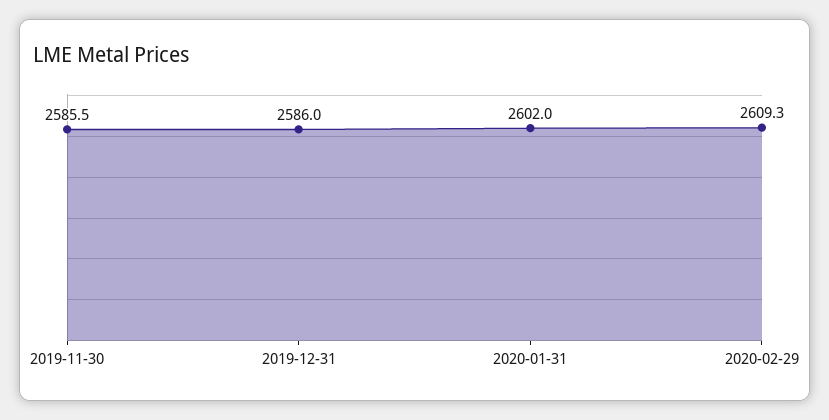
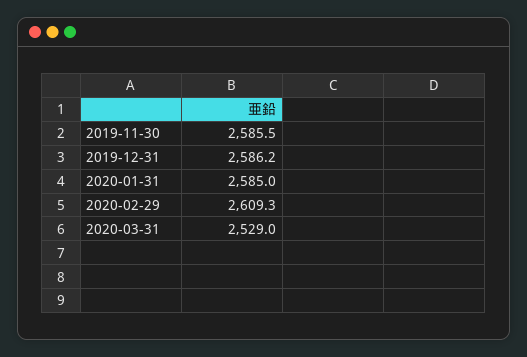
2019-12-31: 2586 -> 2586.2
2020-01-31: 2602 -> 2585
2020-03-31: none -> 2529

